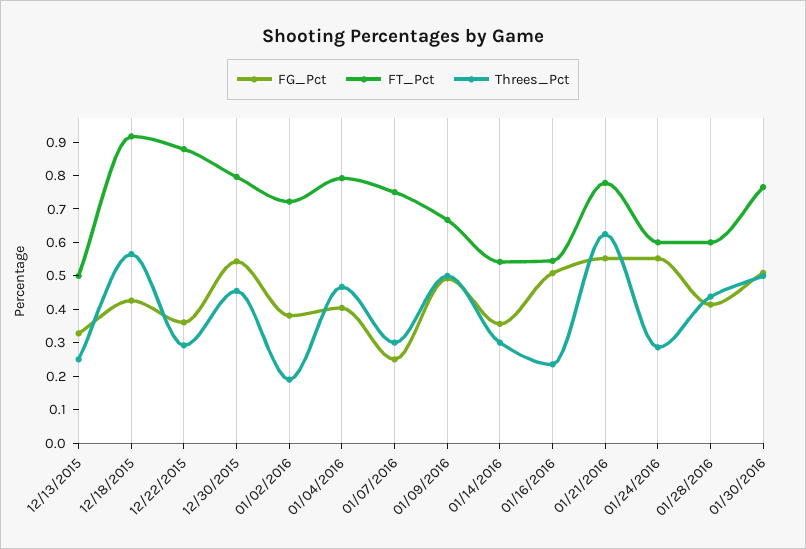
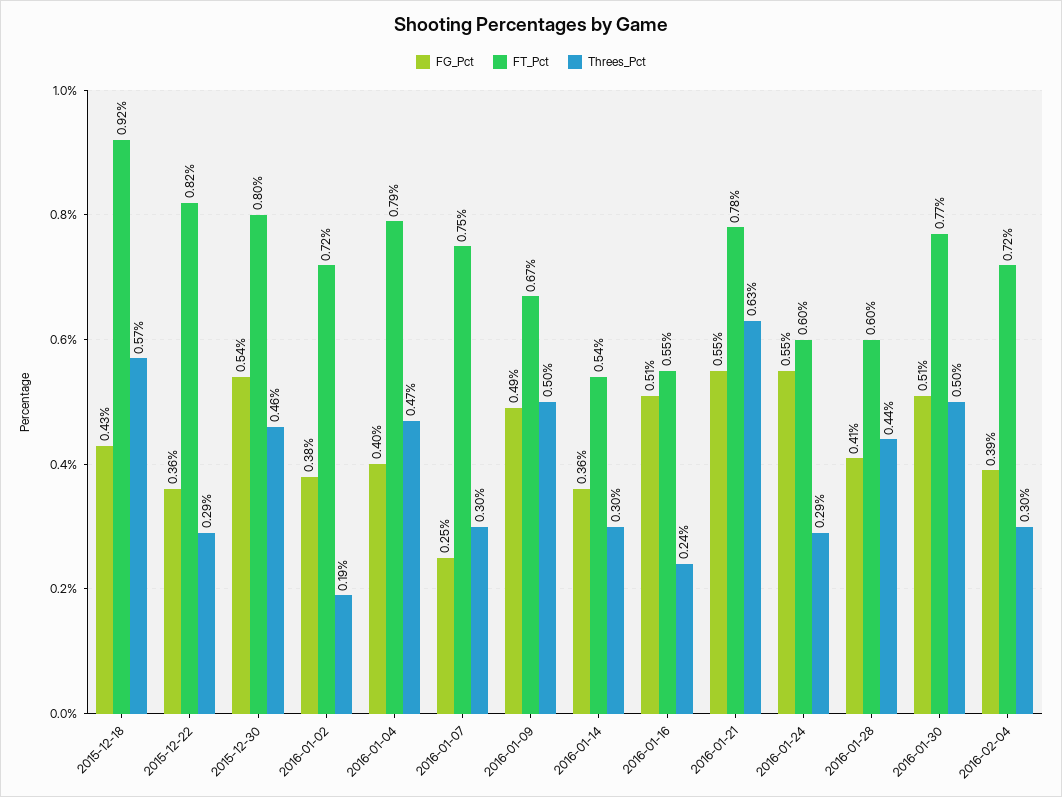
FG_Pct, 12/13/2015: 0.325 -> none
FT_Pct, 12/13/2015: 0.5 -> none
Threes_Pct, 12/13/2015: 0.25 -> none
FT_Pct, 12/22/2015: 0.875 -> 0.82
FG_Pct, 2016-02-04: none -> 0.39
FT_Pct, 2016-02-04: none -> 0.72
Threes_Pct, 2016-02-04: none -> 0.3

